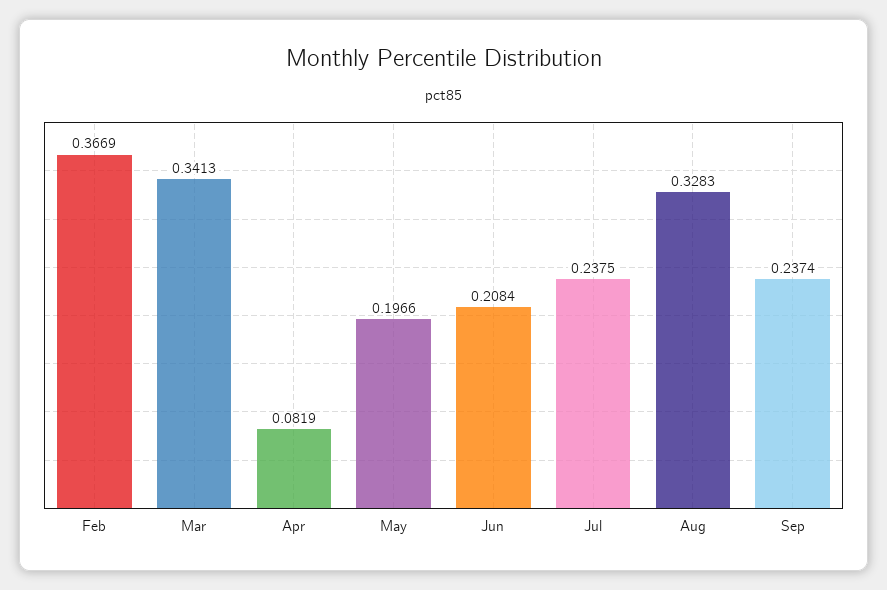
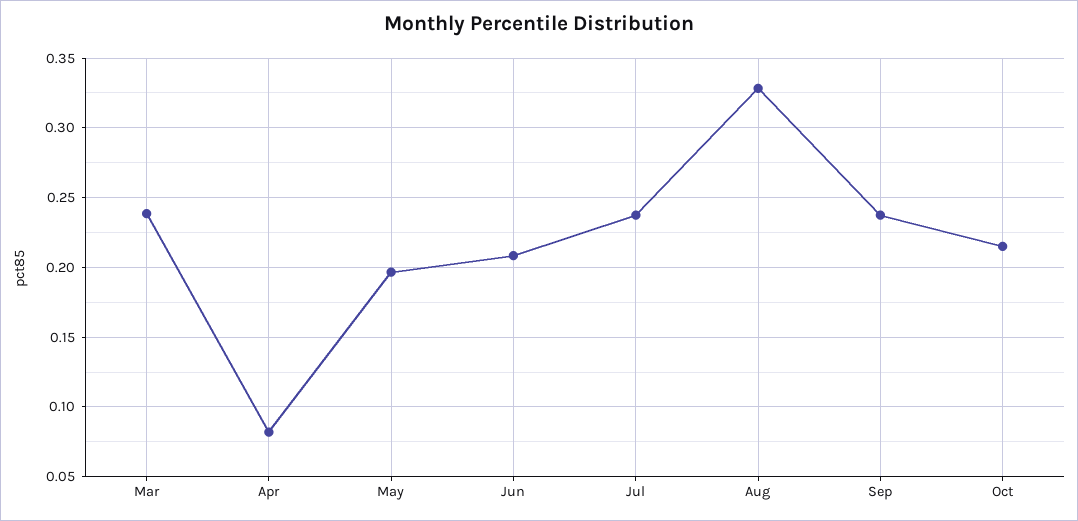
Feb: 0.3669 -> none
Mar: 0.3413 -> 0.24
Oct: none -> 0.215

